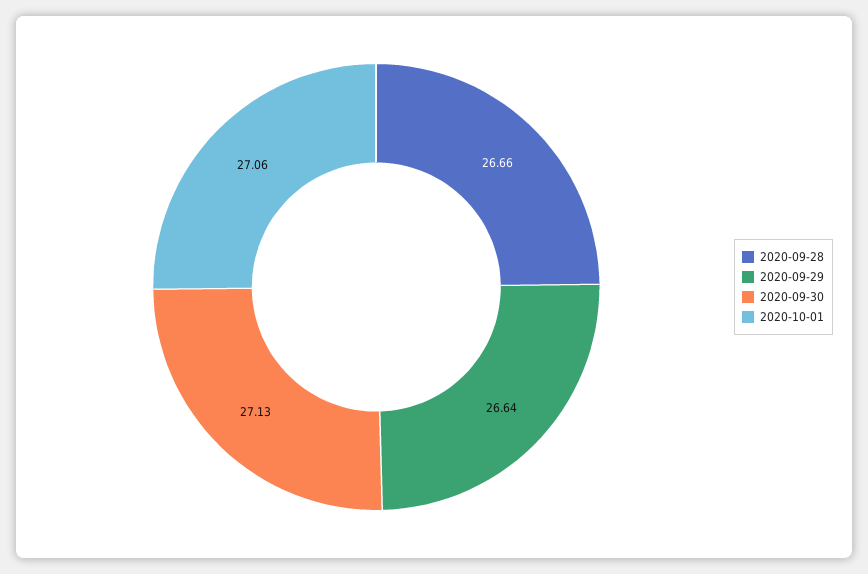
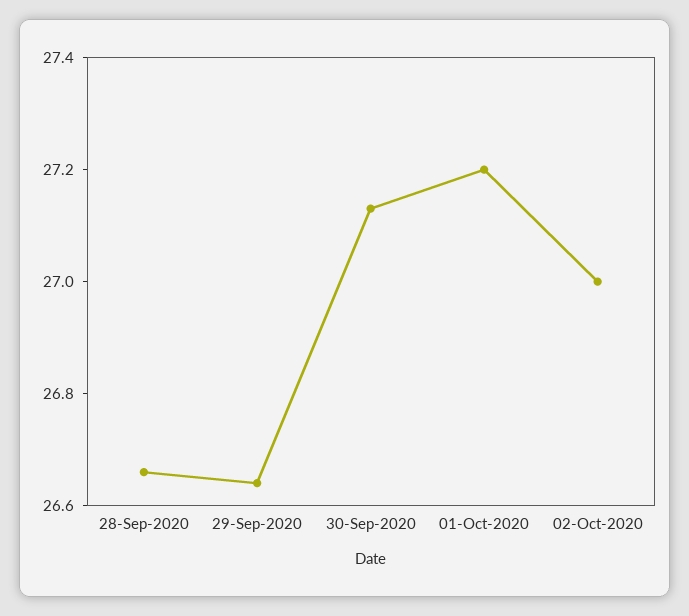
2020-10-01: 27.06 -> 27.2
02-Oct-2020: none -> 27

